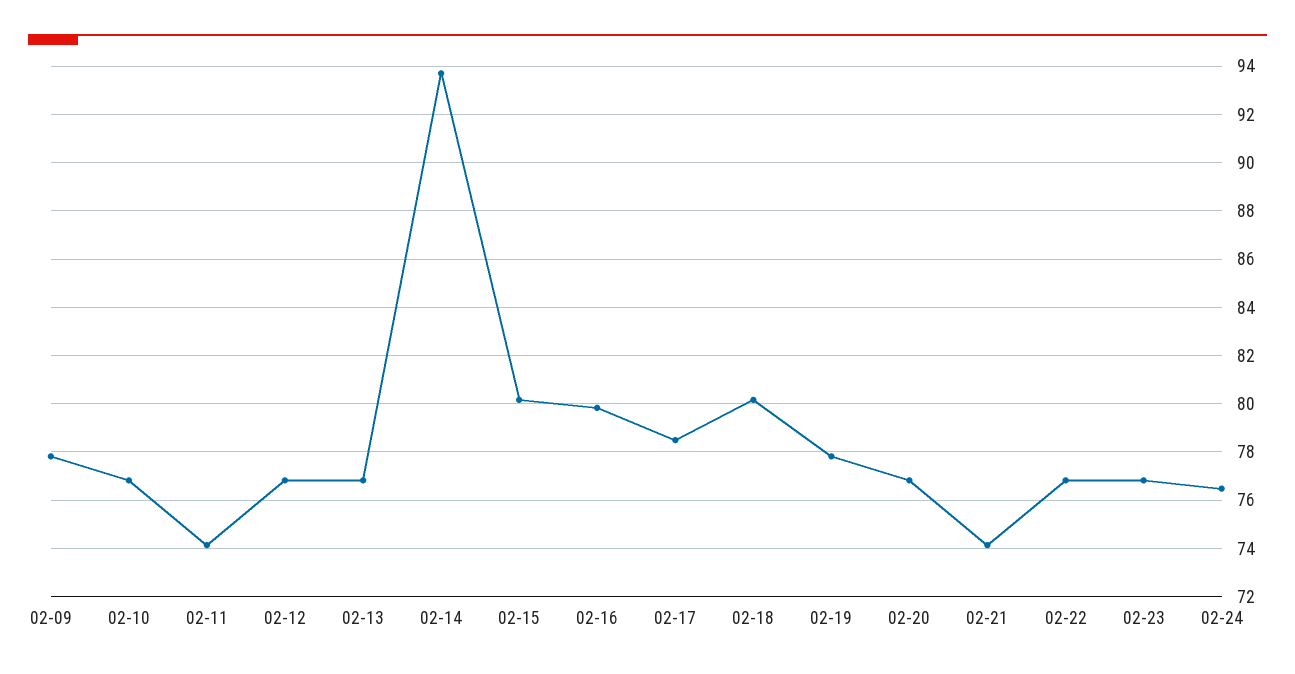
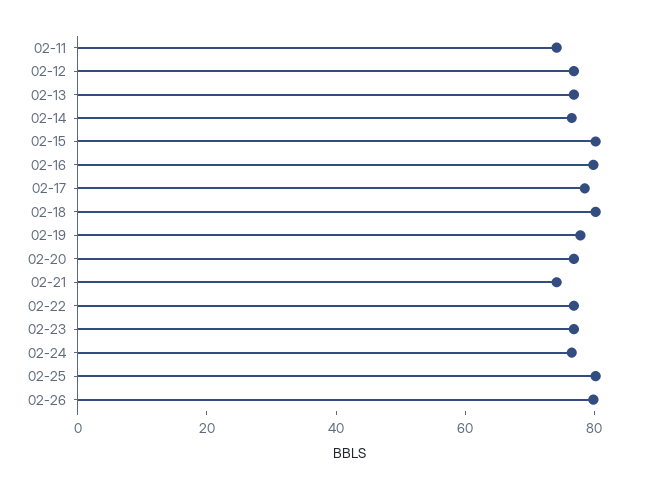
02-09: 77.75 -> none
02-10: 76.75 -> none
02-14: 93.75 -> 75
02-25: none -> 80
02-26: none -> 80

